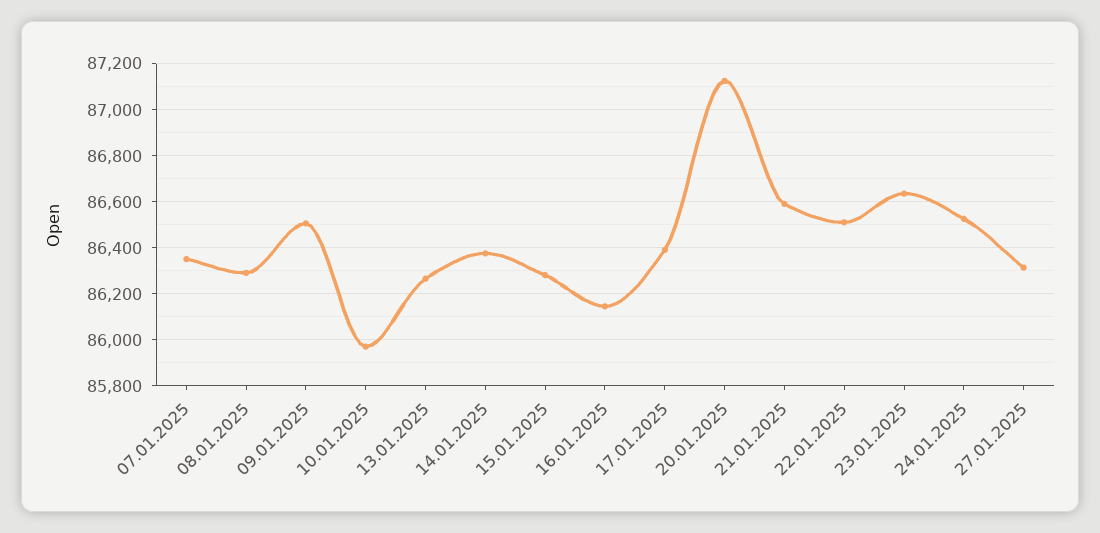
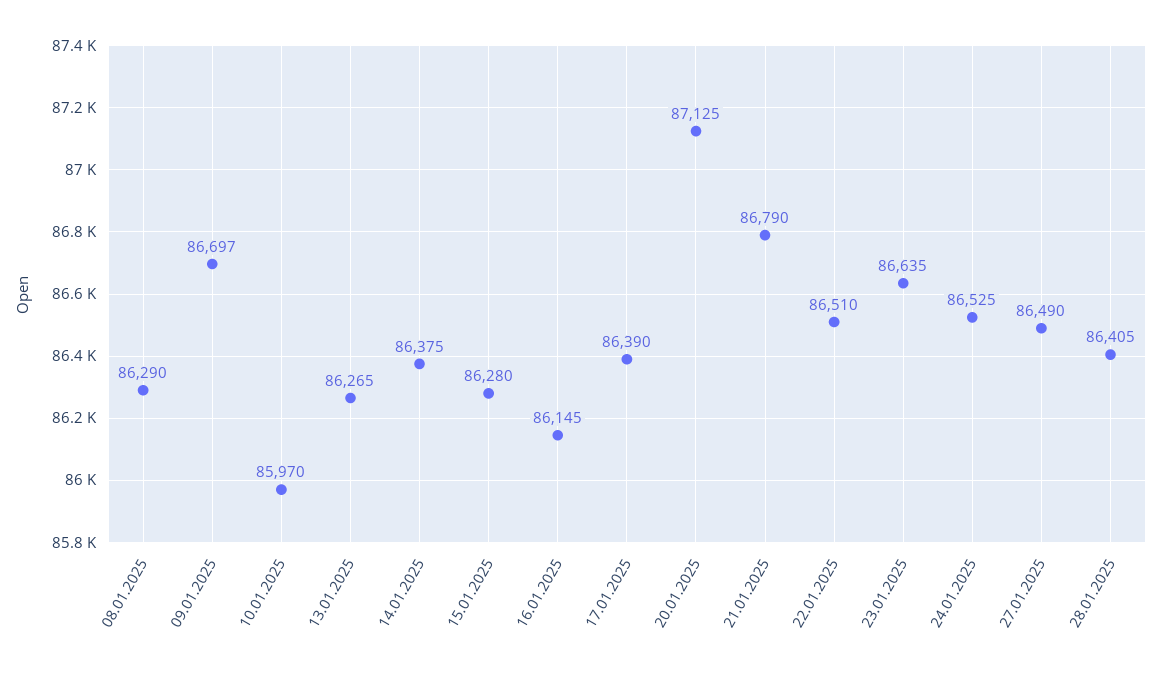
07.01.2025: 86350 -> none
09.01.2025: 86500 -> 86697
21.01.2025: 86600 -> 86790
27.01.2025: 86300 -> 86490
28.01.2025: none -> 86405

